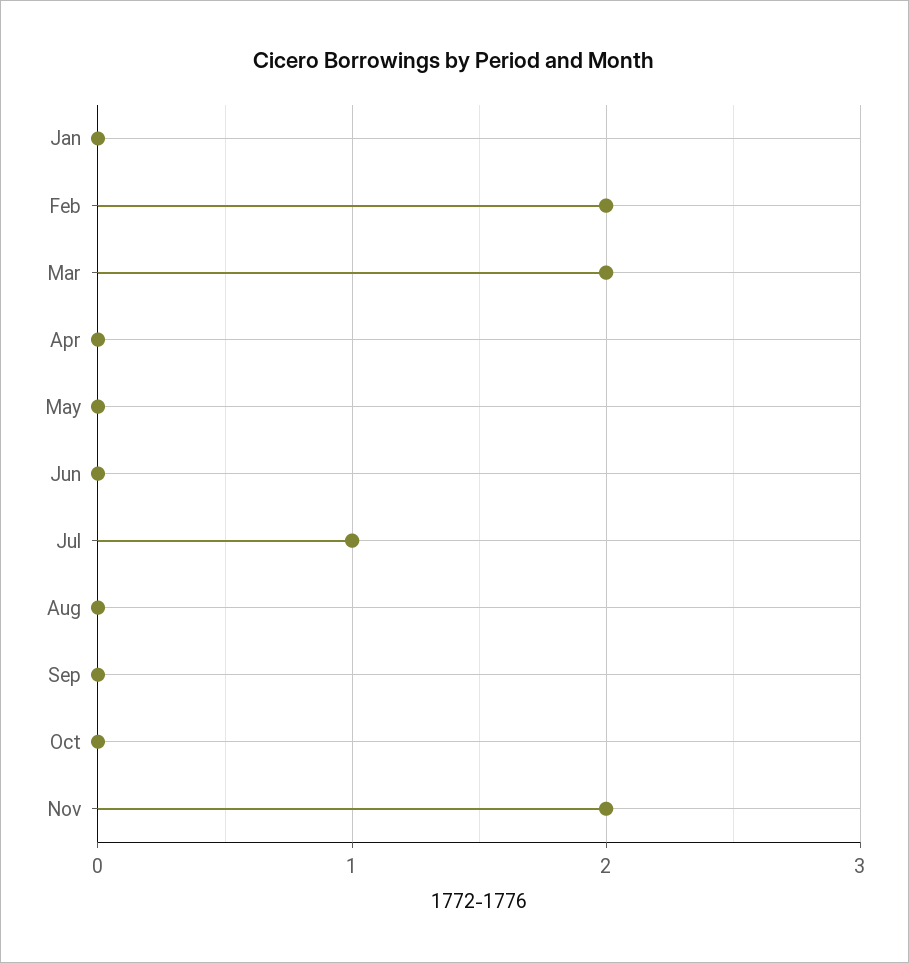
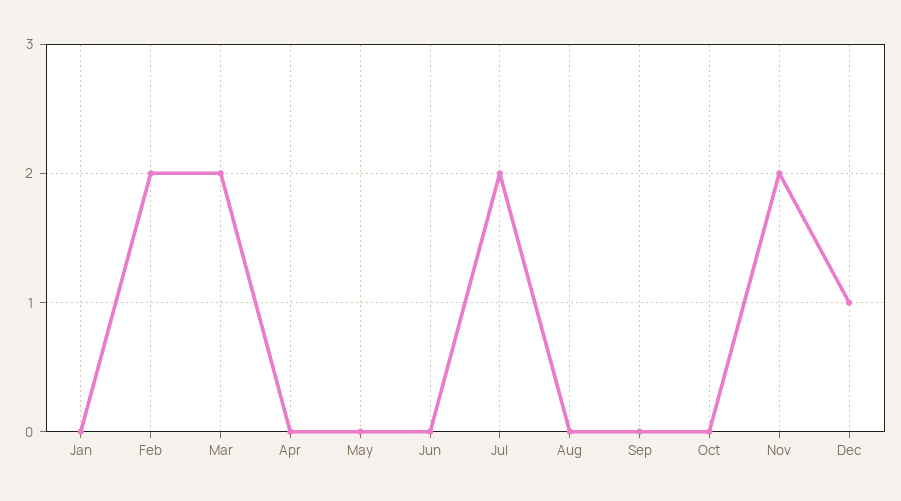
Jul: 1 -> 2
Dec: none -> 1

